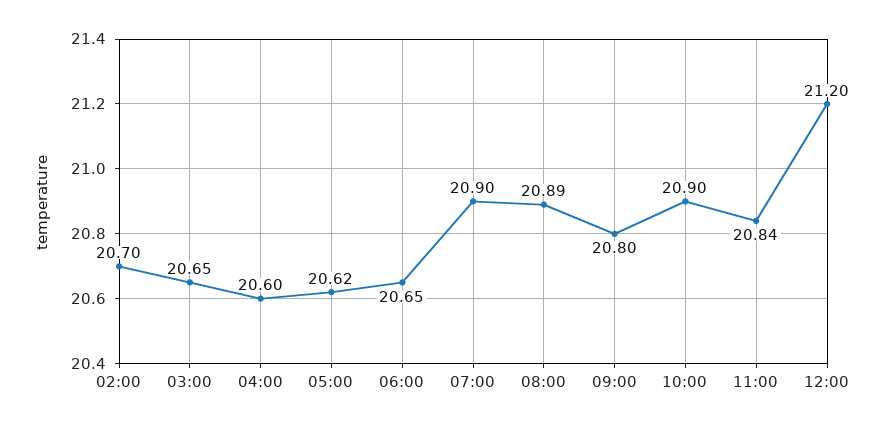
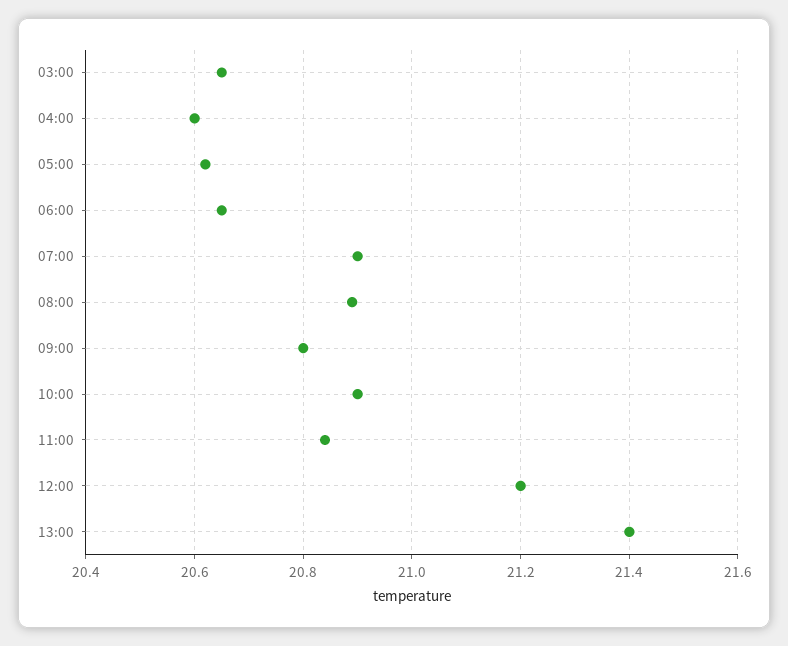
02:00: 20.7 -> none
13:00: none -> 21.4

